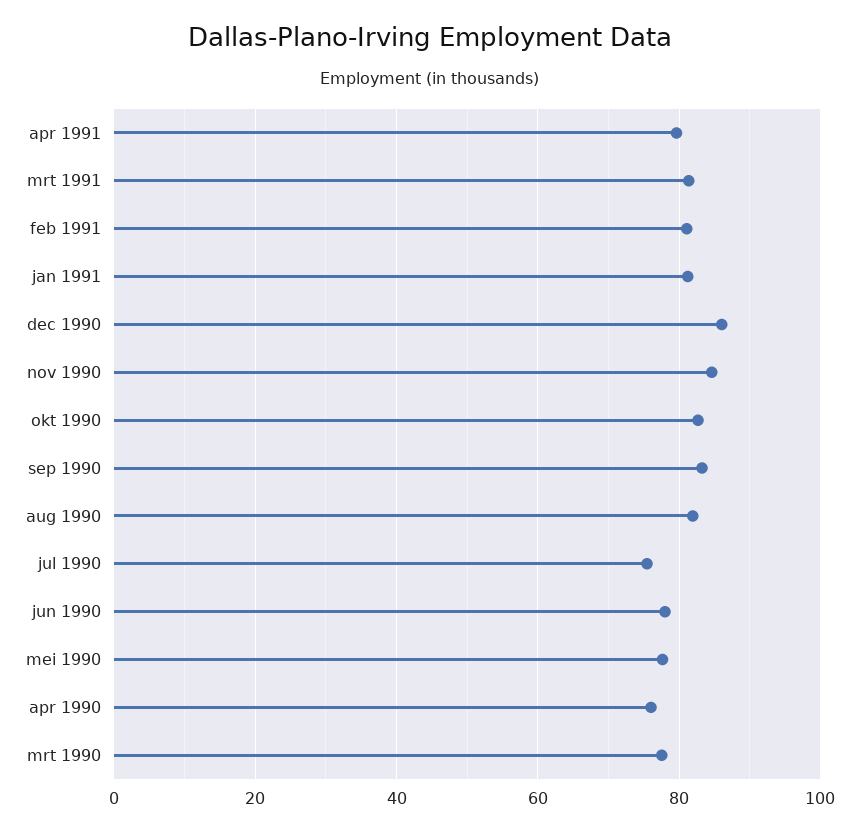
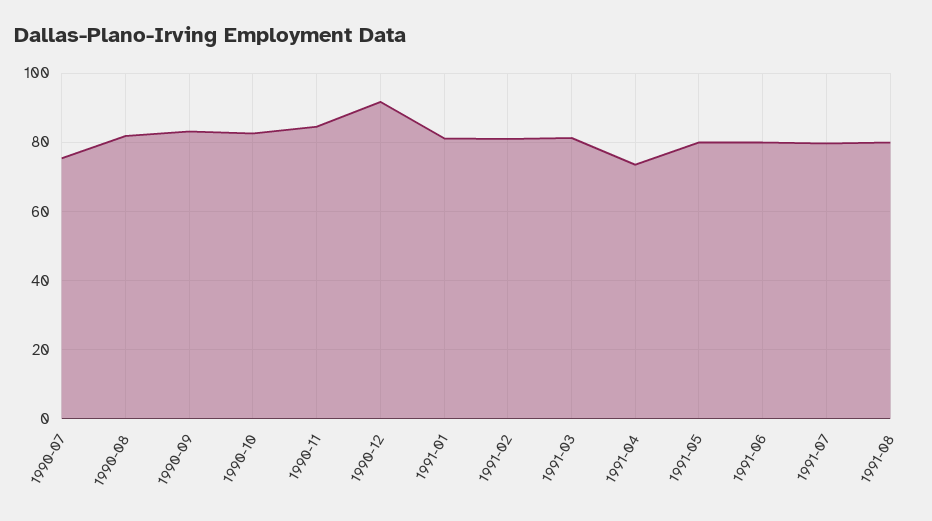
apr 1991: 80 -> 74
dec 1990: 86 -> 92
jun 1990: 78 -> none
mei 1990: 78 -> none
apr 1990: 76 -> none
mrt 1990: 78 -> none
1991-05: none -> 80
1991-06: none -> 80
1991-07: none -> 80
1991-08: none -> 80

